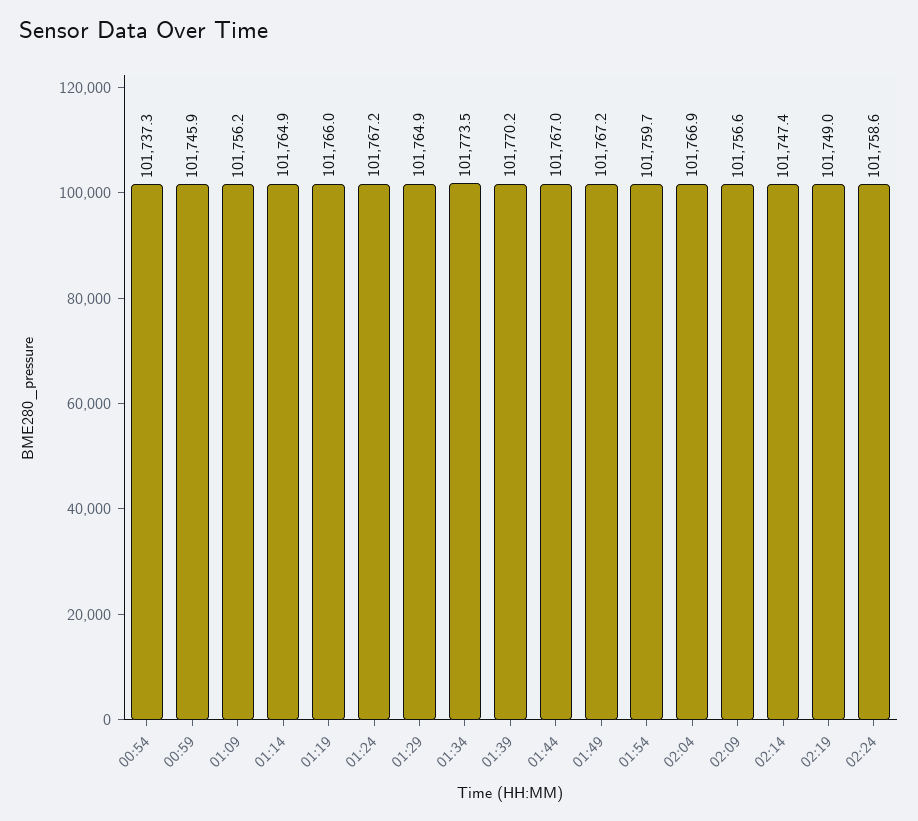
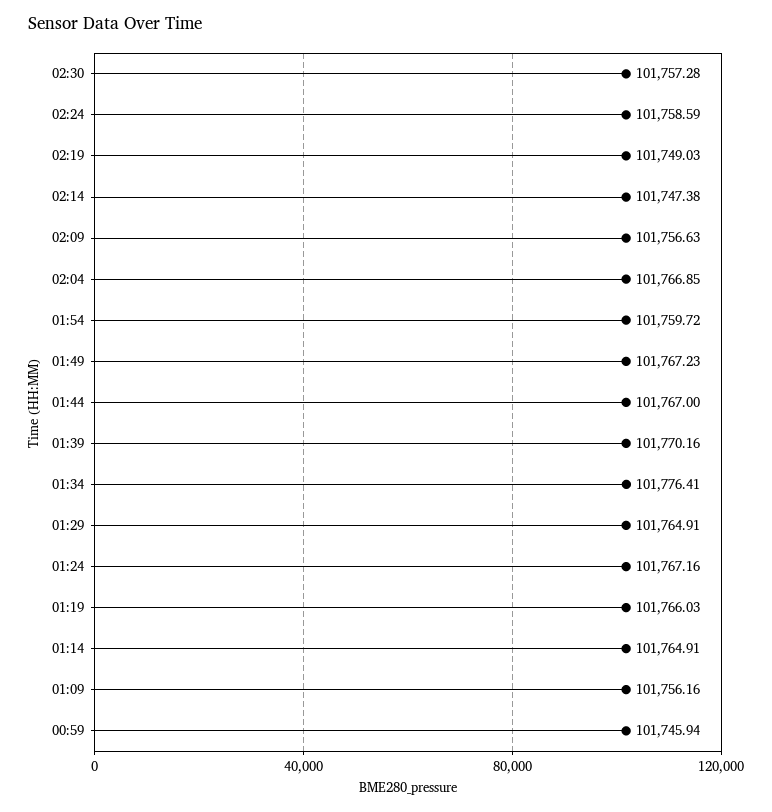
00:54: 101737.3 -> none
01:34: 101773.5 -> 101776.41
02:30: none -> 101757.28

